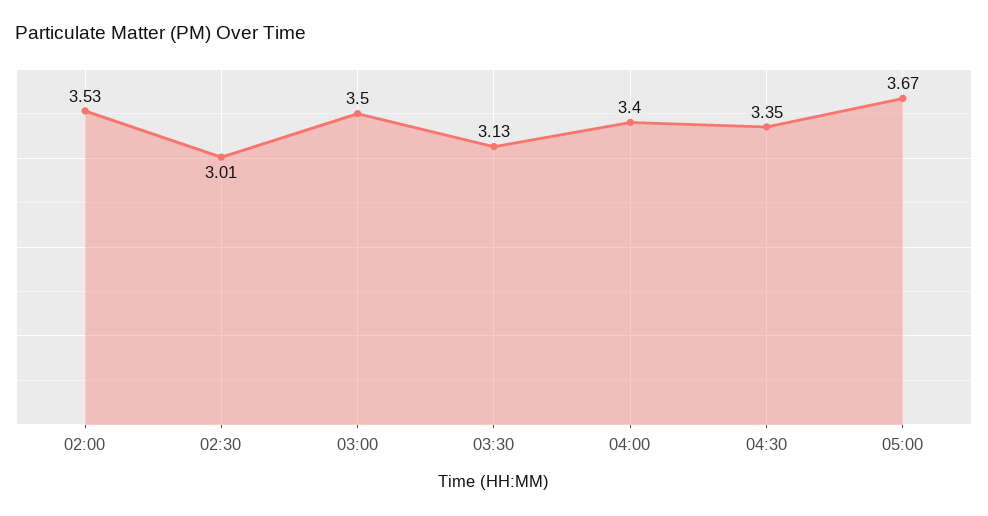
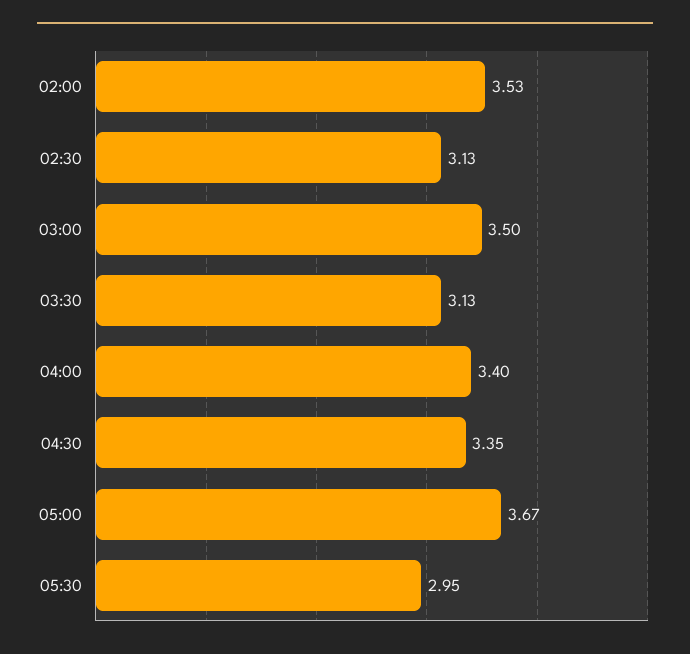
02:30: 3.01 -> 3.13
05:30: none -> 2.95

